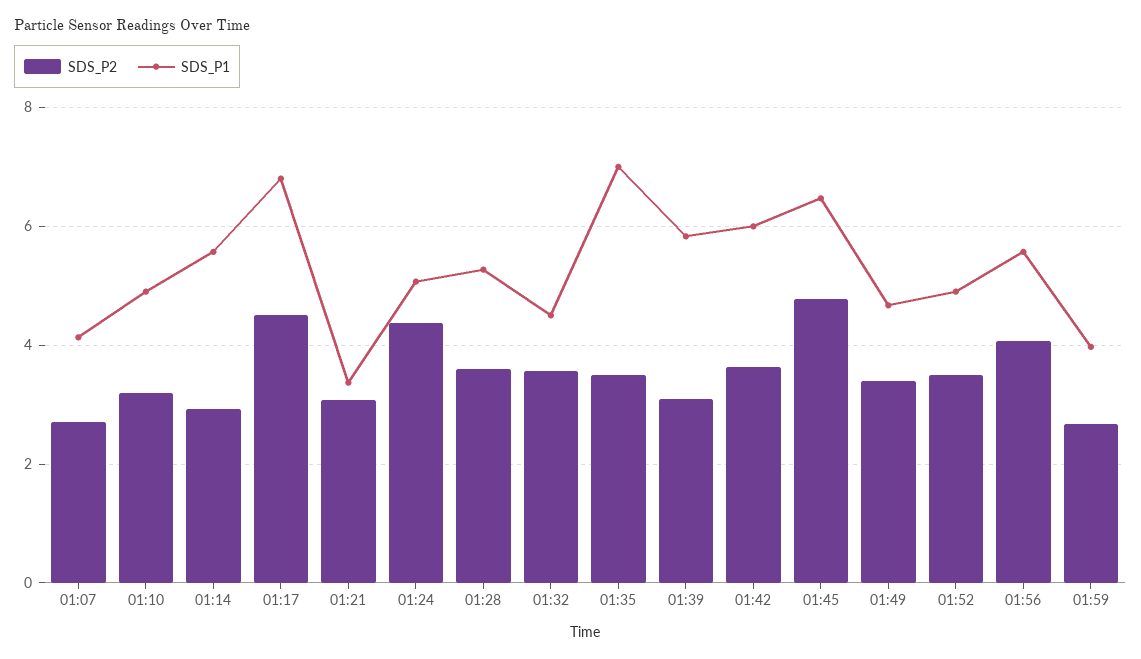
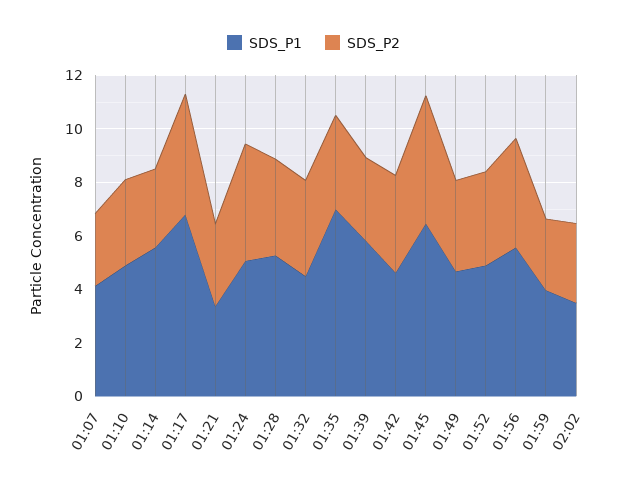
SDS_P1, 01:42: 6 -> 4.5
SDS_P1, 02:02: none -> 3.5
SDS_P2, 02:02: none -> 3

